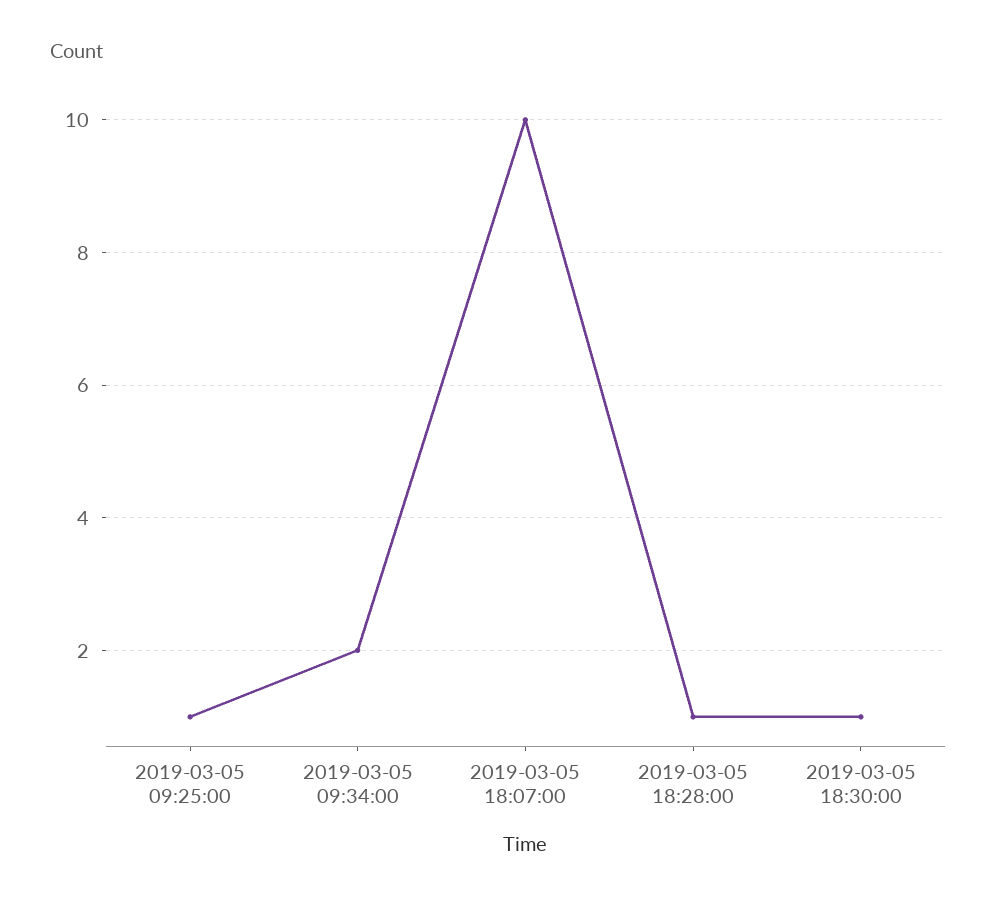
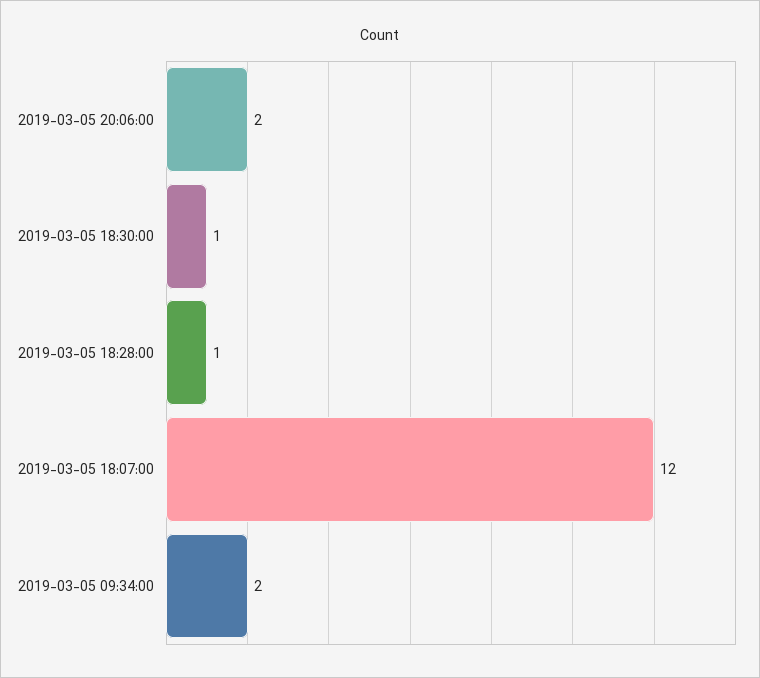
2019-03-05 09:25:00: 1 -> none
2019-03-05 18:07:00: 10 -> 12
2019-03-05 20:06:00: none -> 2

